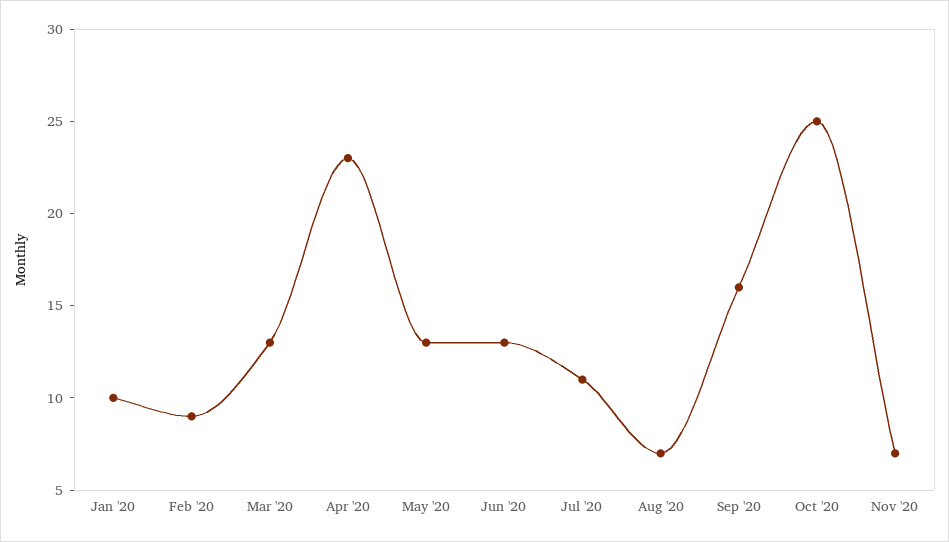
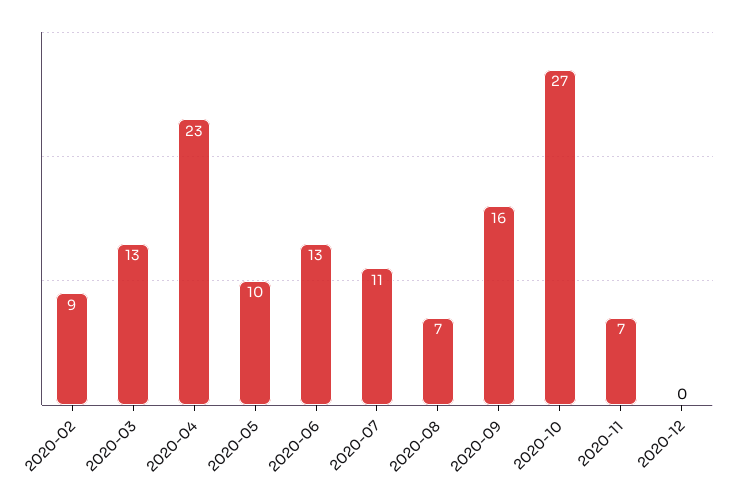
Jan '20: 10 -> none
May '20: 13 -> 10
Oct '20: 25 -> 27
2020-12: none -> 0

